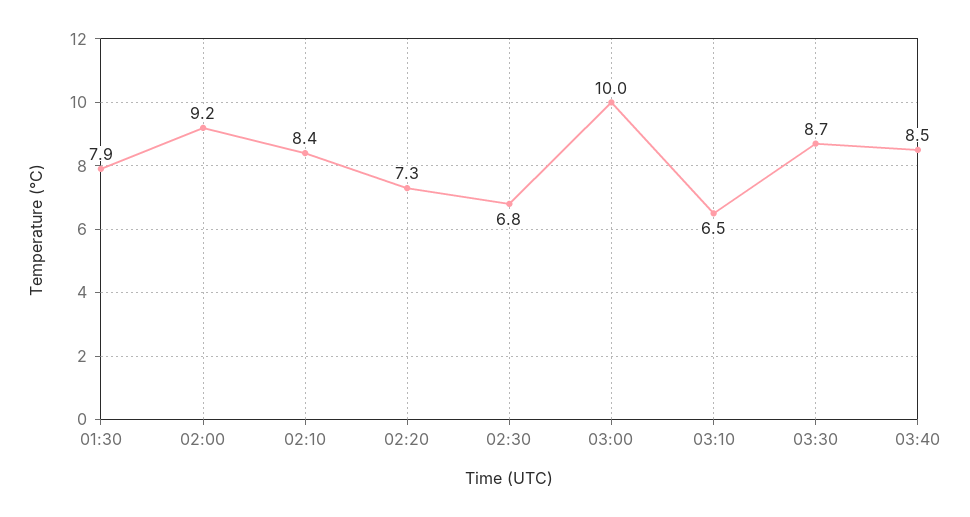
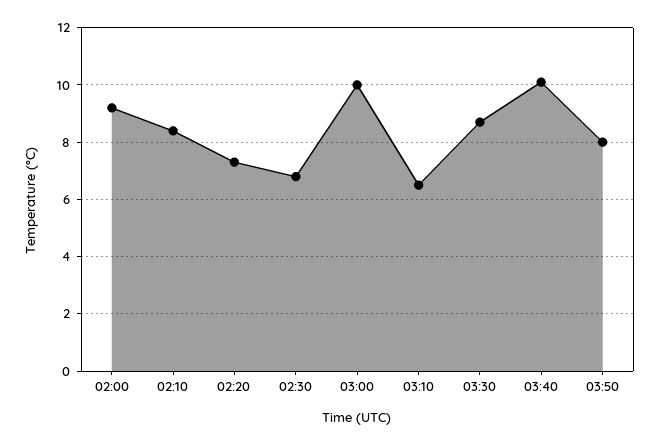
01:30: 7.9 -> none
03:40: 8.5 -> 10
03:50: none -> 8

